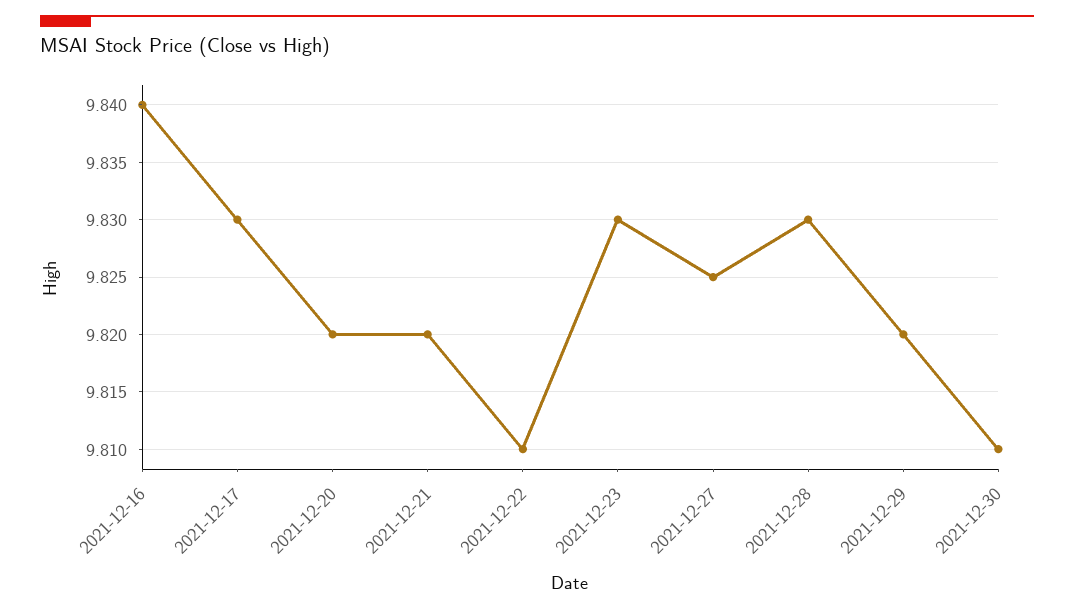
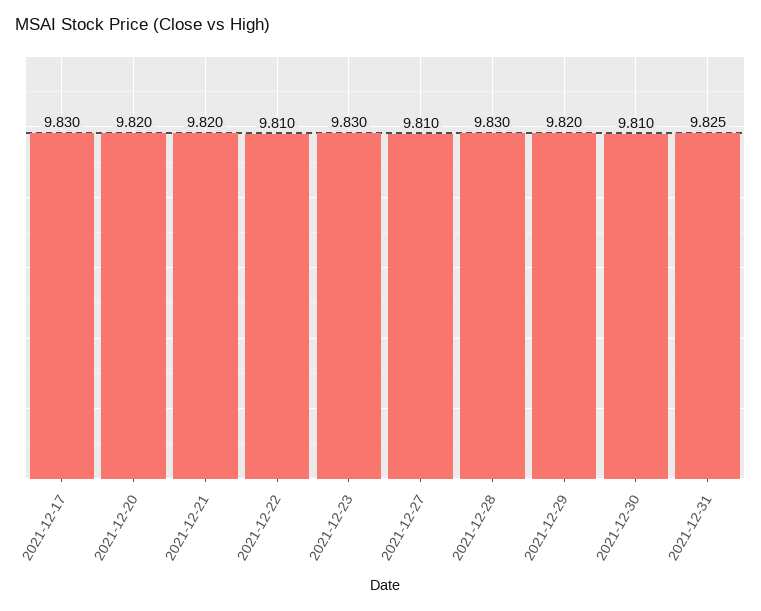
2021-12-16: 9.84 -> none
2021-12-27: 9.825 -> 9.81
2021-12-31: none -> 9.825

